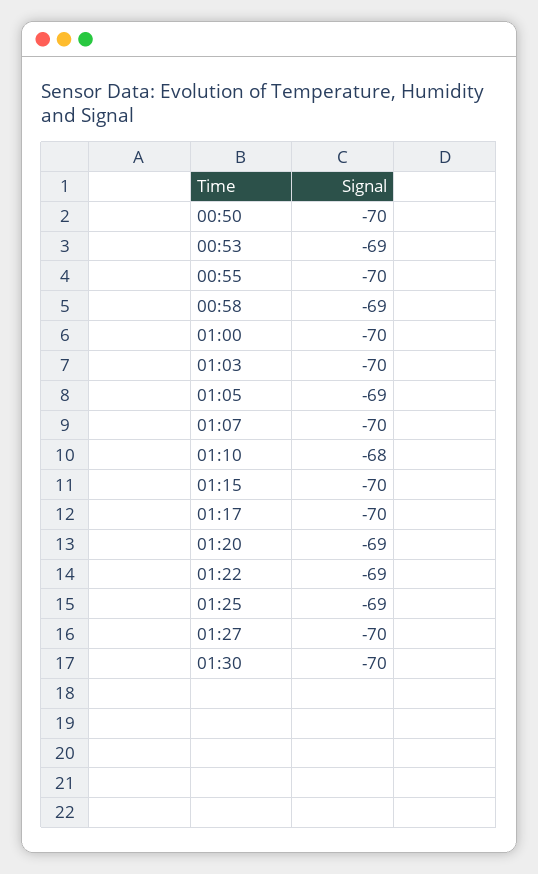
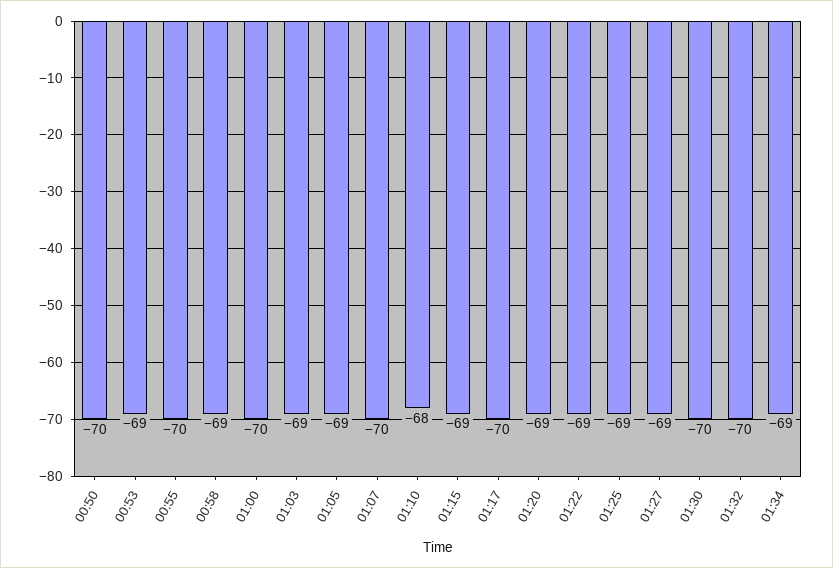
01:03: -70 -> -69
01:15: -70 -> -69
01:27: -70 -> -69
01:32: none -> -70
01:34: none -> -69

